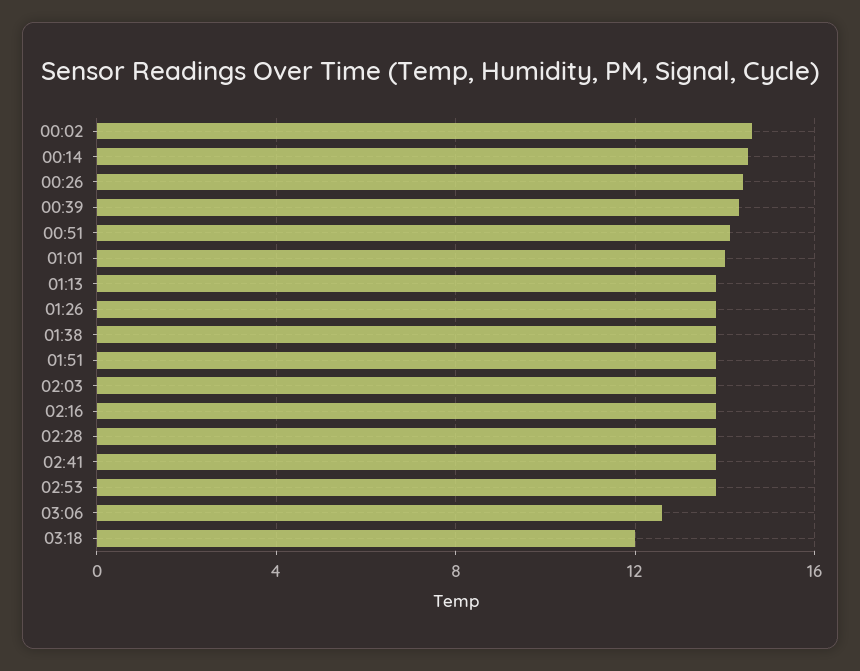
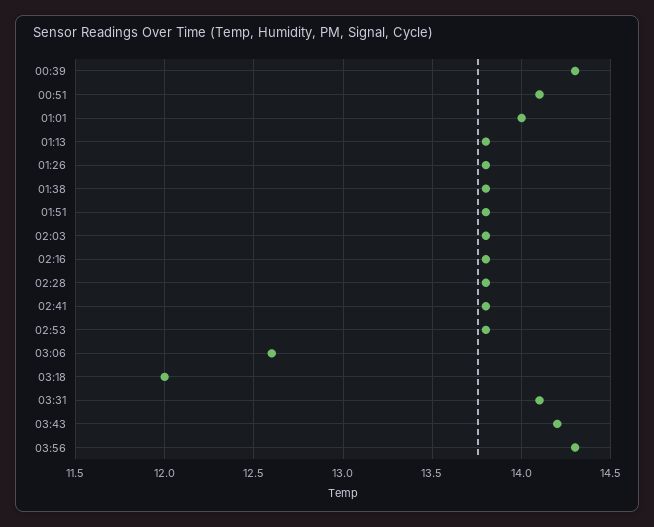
00:02: 14.5 -> none
00:14: 14.5 -> none
00:26: 14.5 -> none
03:31: none -> 14.1
03:43: none -> 14.2
03:56: none -> 14.3

